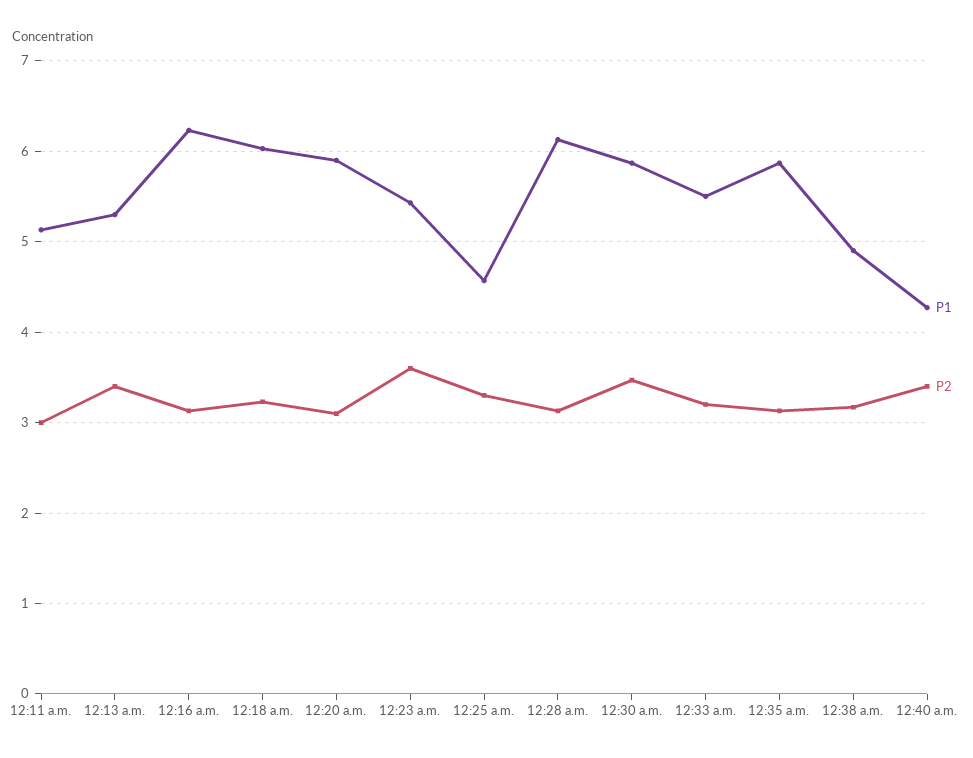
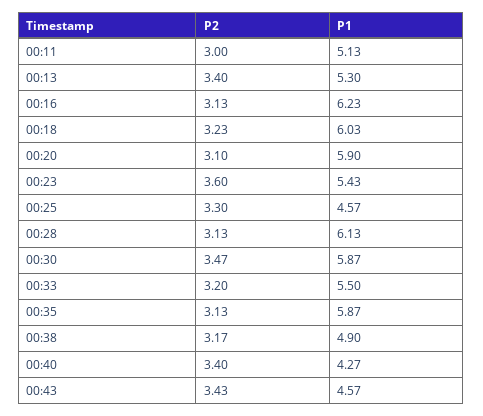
P2, 00:43: none -> 3.43
P1, 00:43: none -> 4.57

